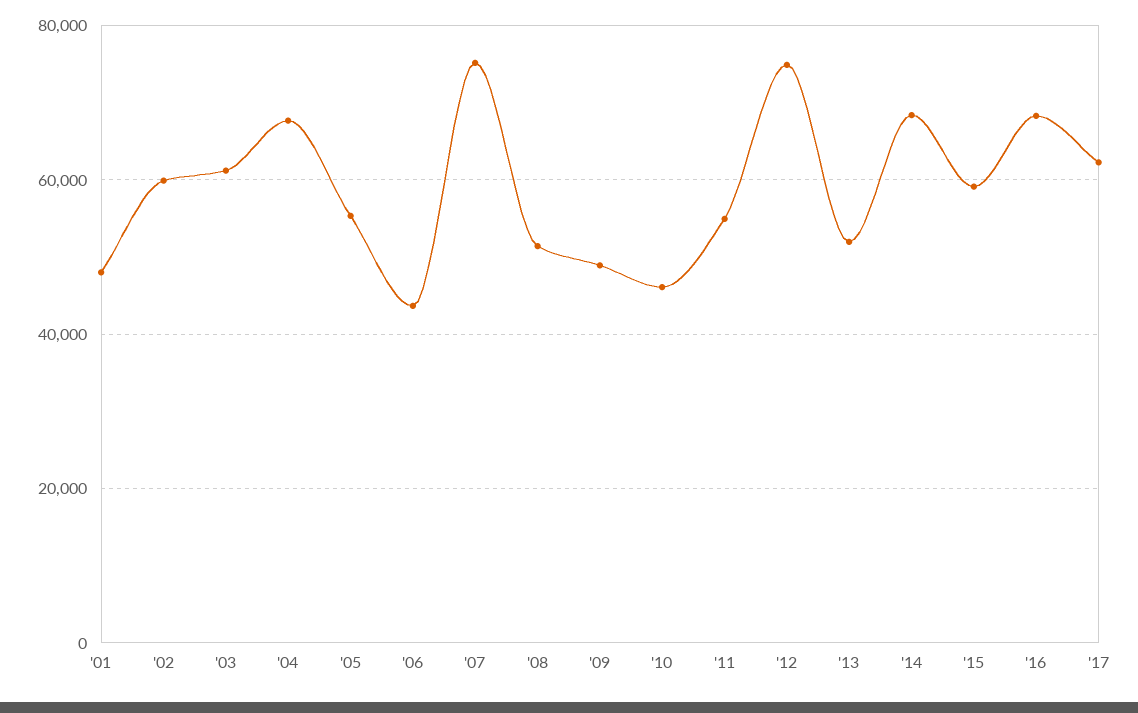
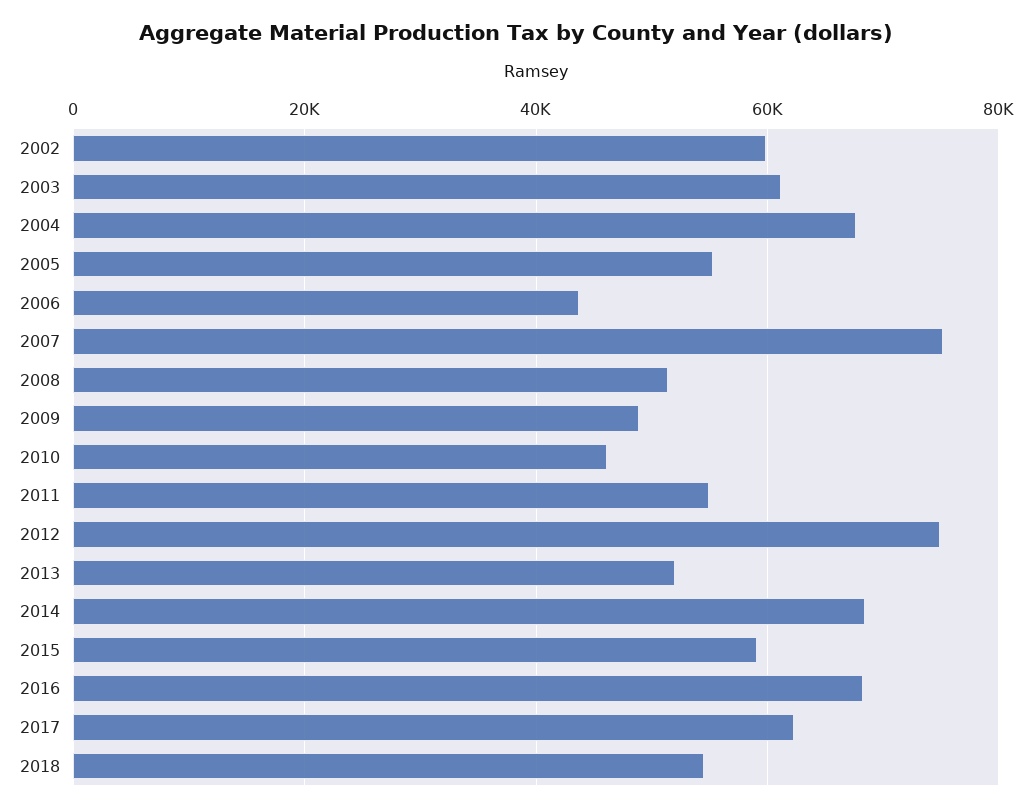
'01: 48000 -> none
2018: none -> 54000

